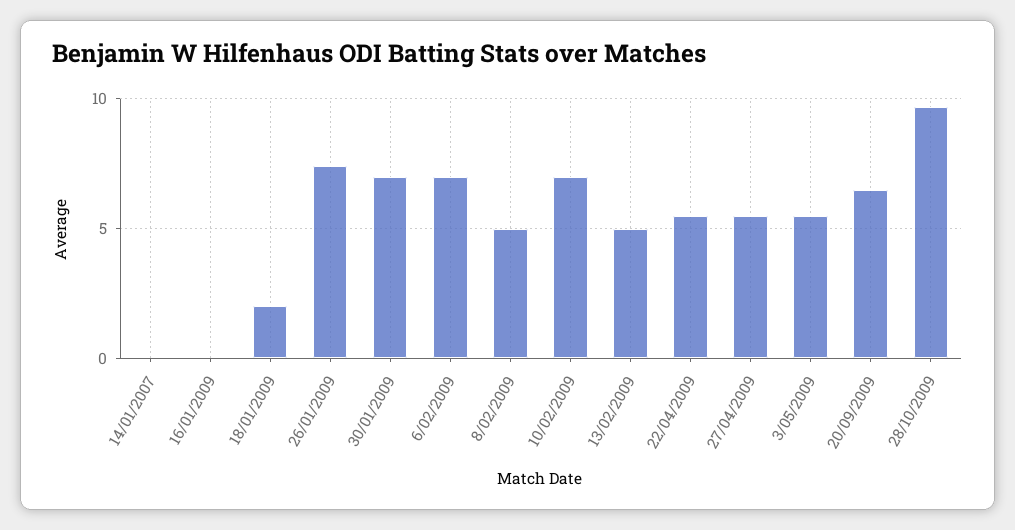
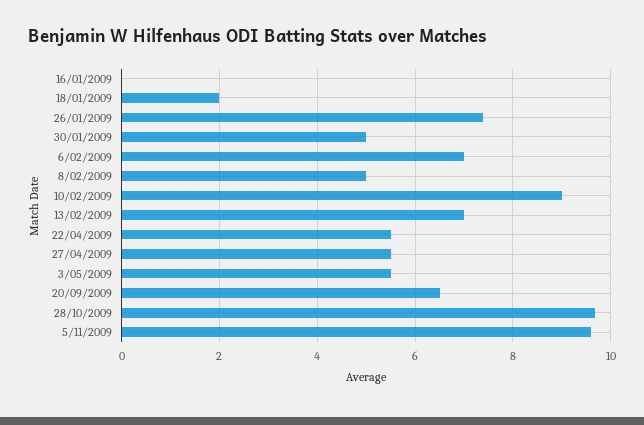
14/01/2007: 0 -> none
30/01/2009: 7 -> 5
10/02/2009: 7 -> 9
13/02/2009: 5 -> 7
5/11/2009: none -> 9.6

